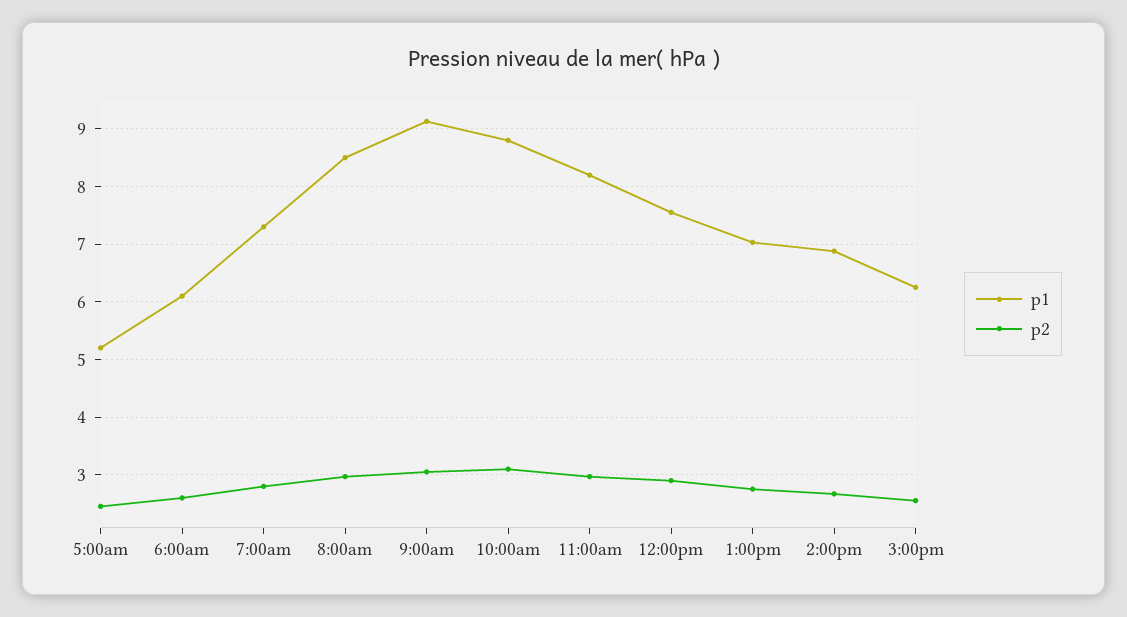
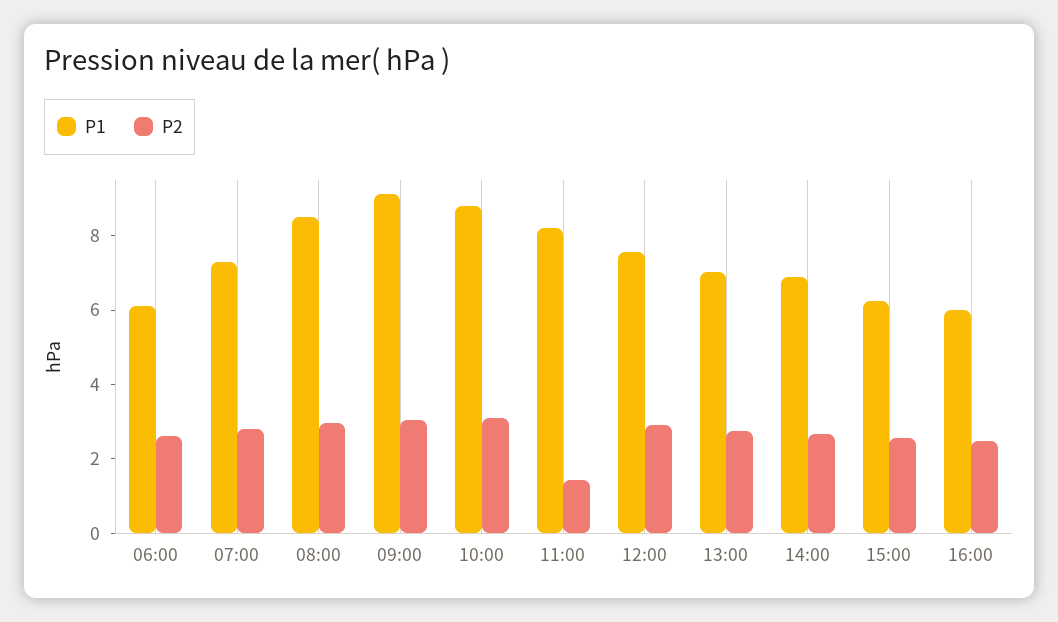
p1, 5:00am: 5.2 -> none
p2, 5:00am: 2.4 -> none
p2, 11:00am: 3 -> 1.5
p1, 16:00: none -> 6
p2, 16:00: none -> 2.5

